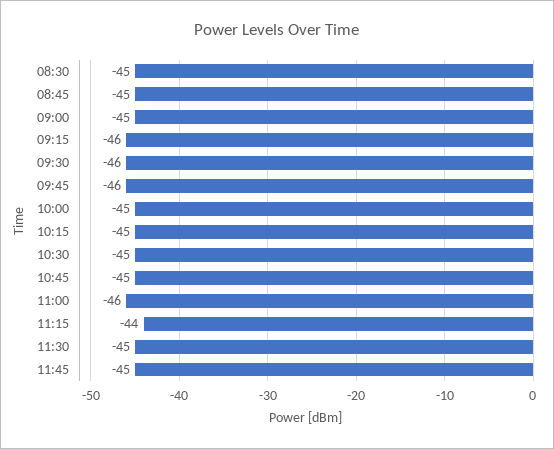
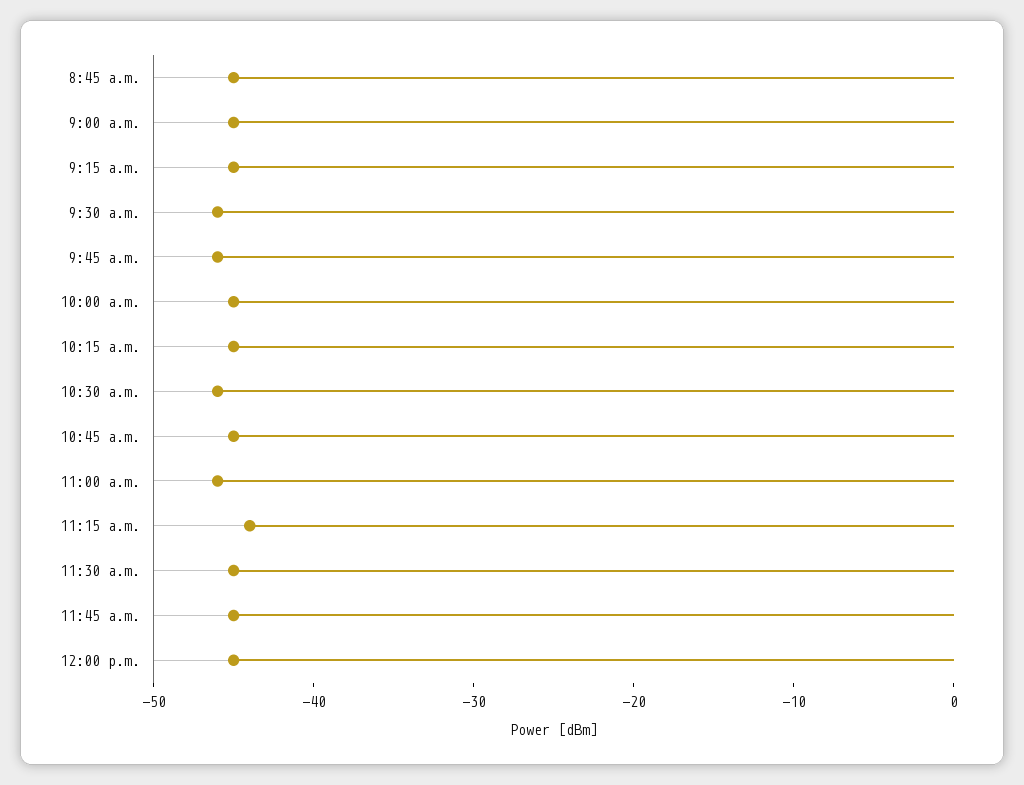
08:30: -45 -> none
09:15: -46 -> -45
10:30: -45 -> -46
12:00 p.m.: none -> -45

